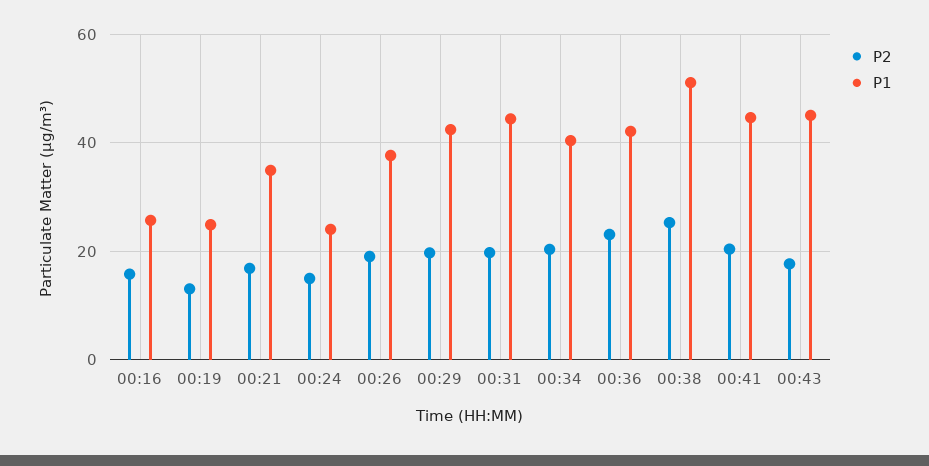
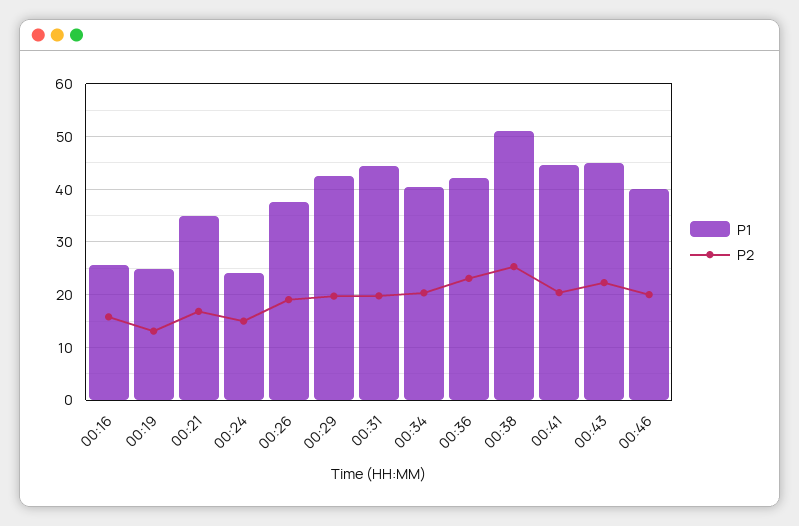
P2, 00:43: 18 -> 22
P1, 00:46: none -> 40
P2, 00:46: none -> 20

